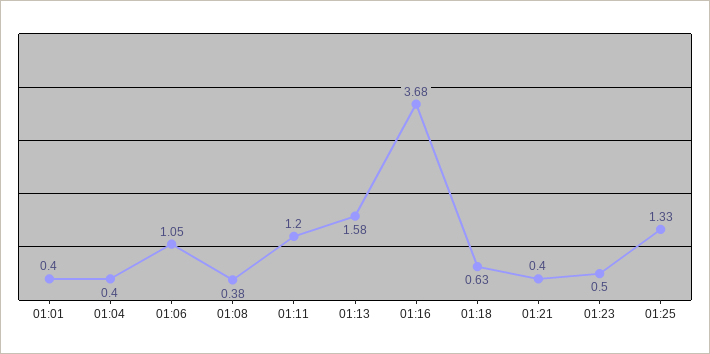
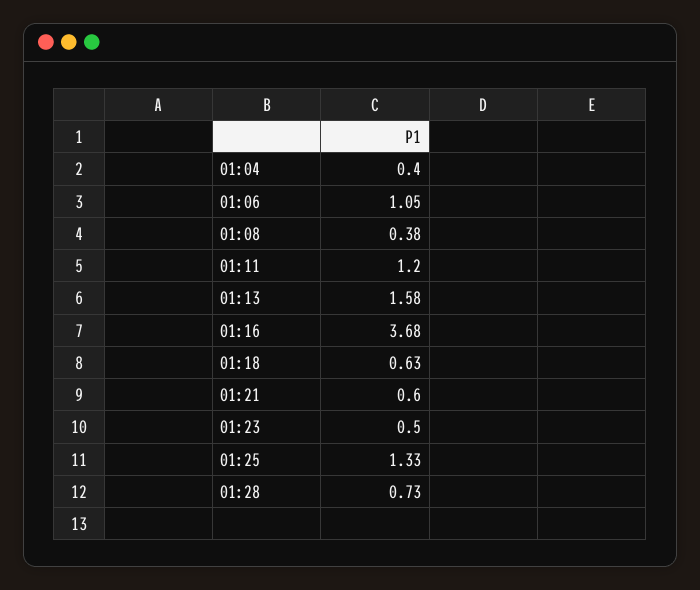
01:01: 0.4 -> none
01:21: 0.4 -> 0.6
01:28: none -> 0.73

